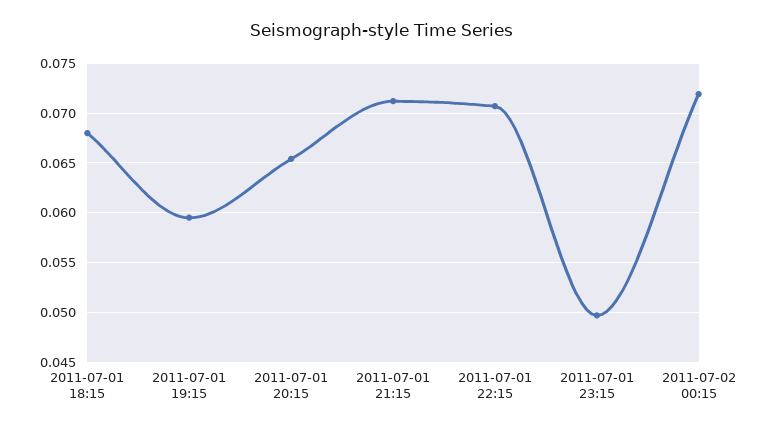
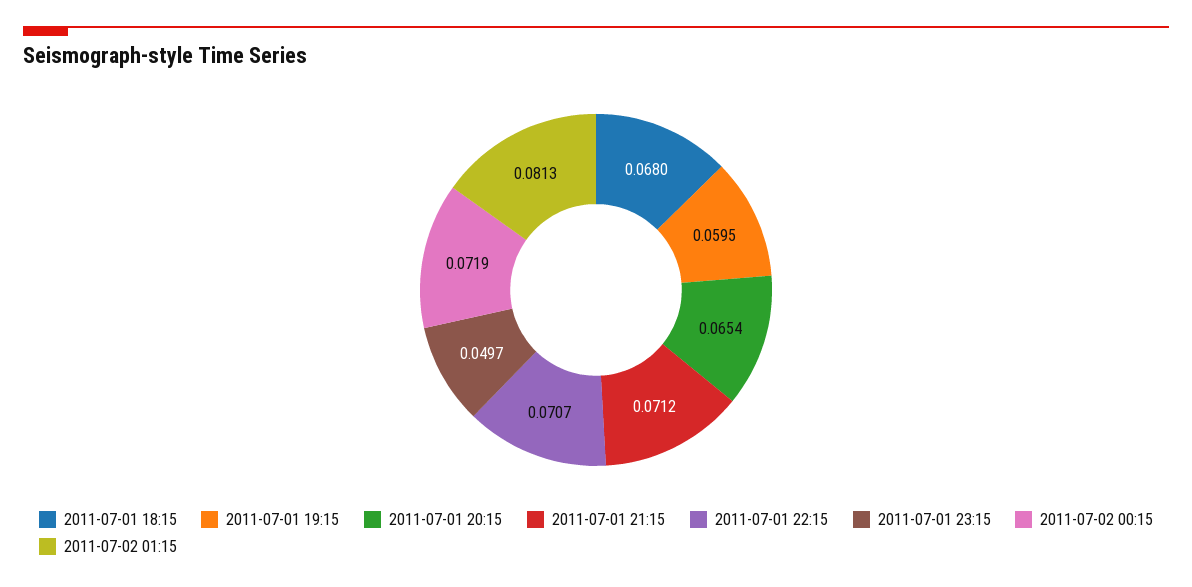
2011-07-02 01:15: none -> 0.0813

